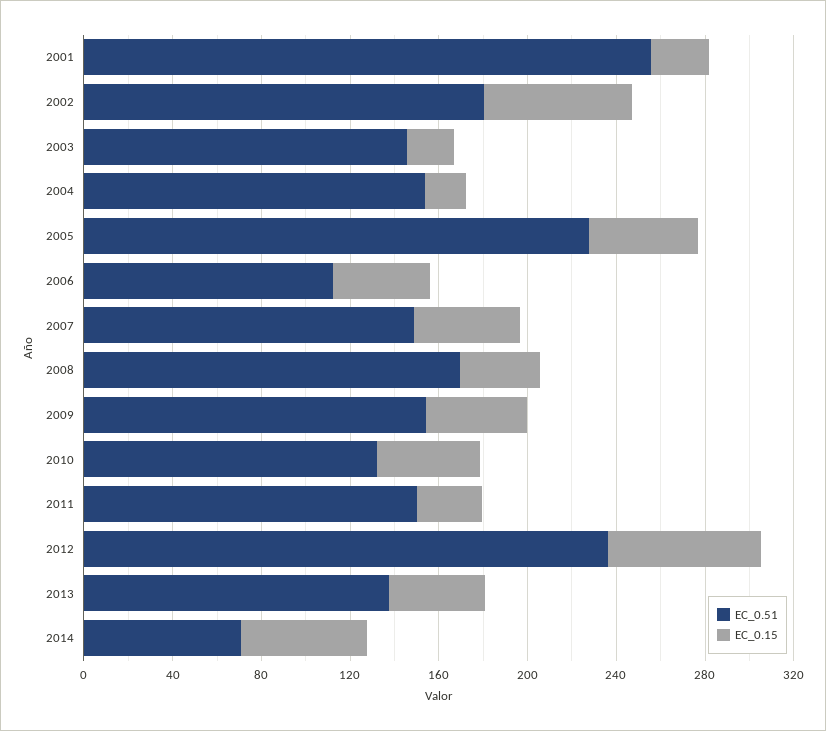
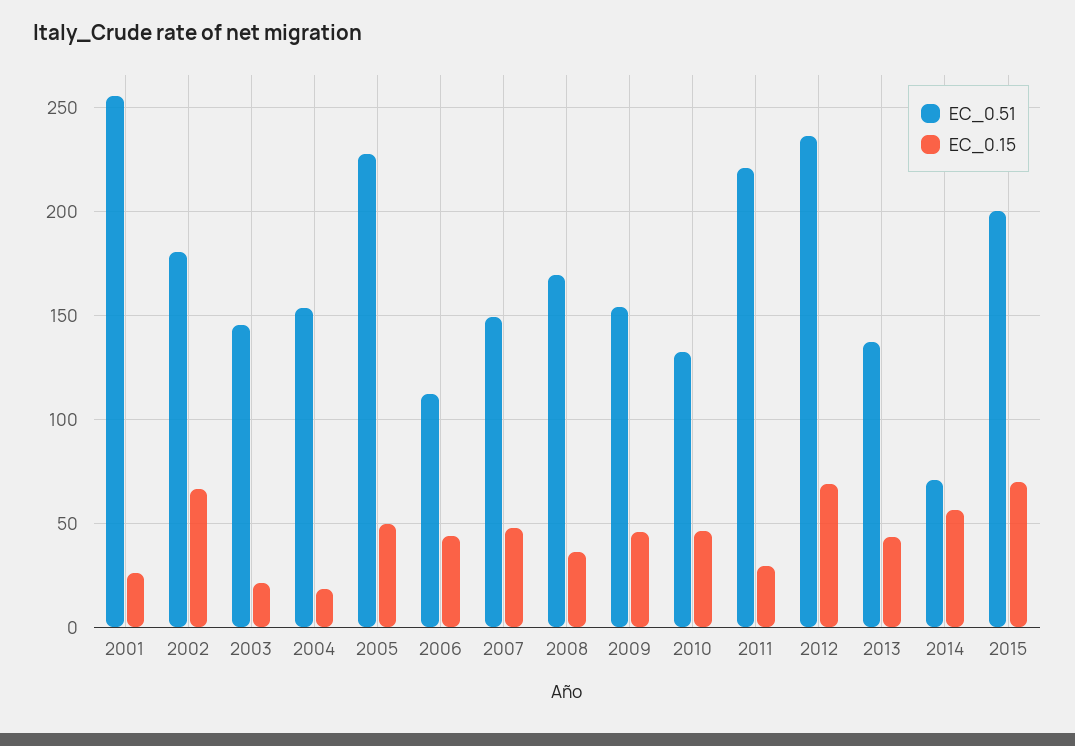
EC_0.51, 2011: 150 -> 220
EC_0.51, 2015: none -> 200
EC_0.15, 2015: none -> 70

